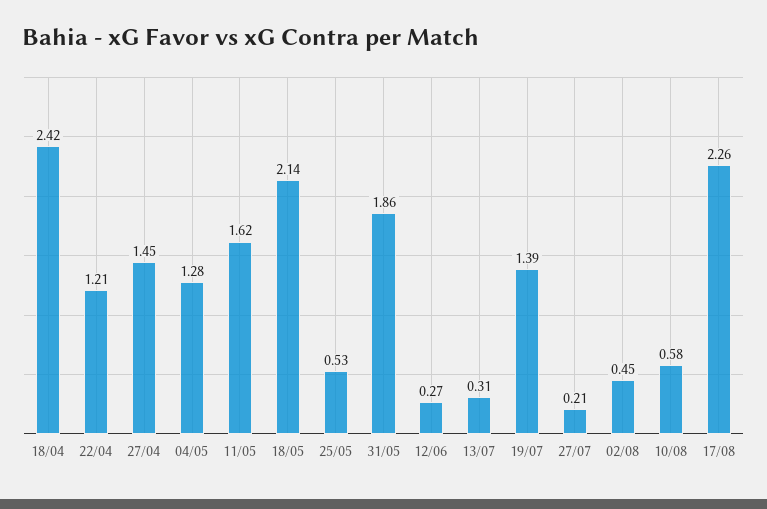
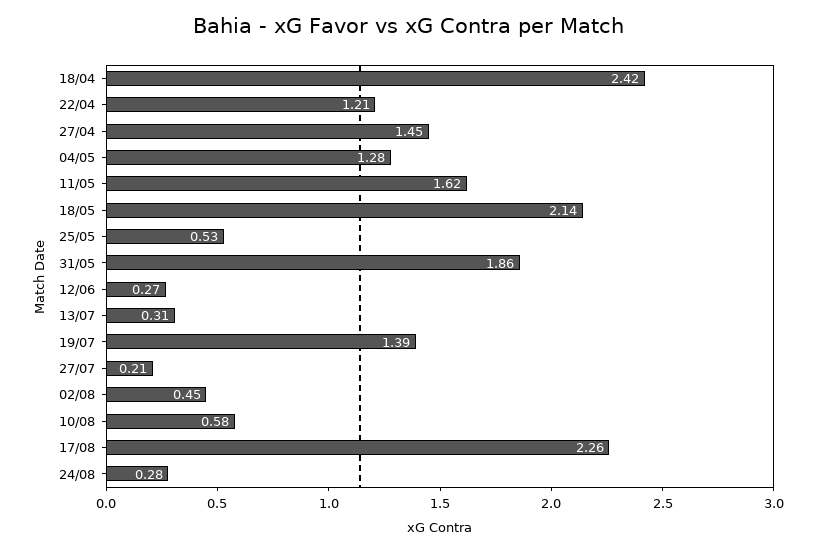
24/08: none -> 0.28

